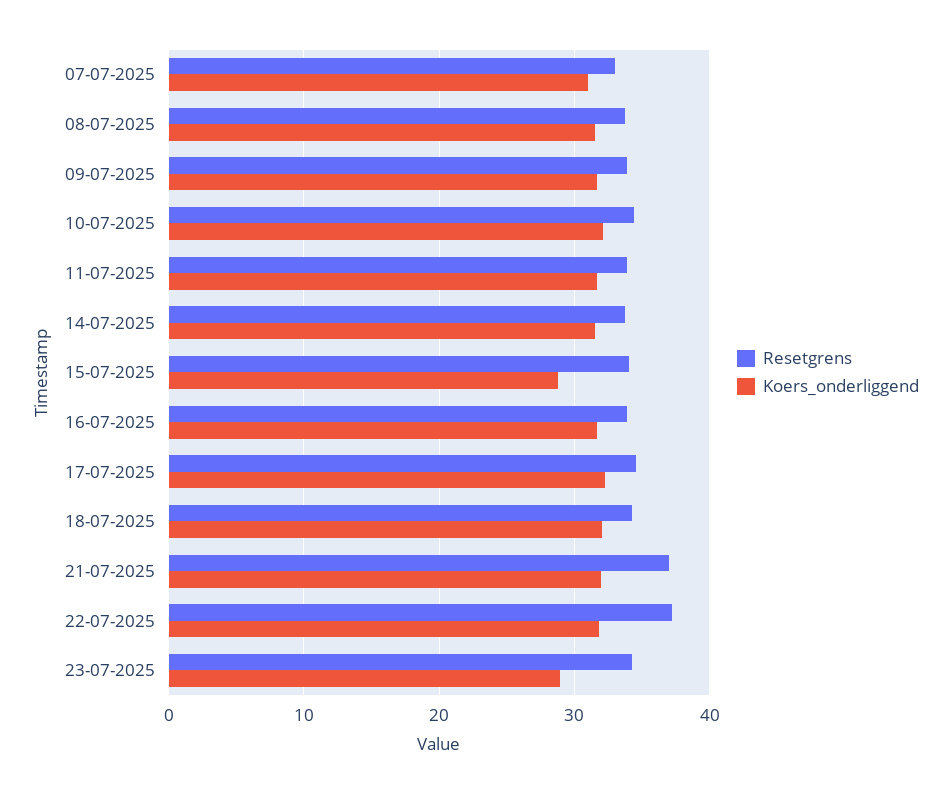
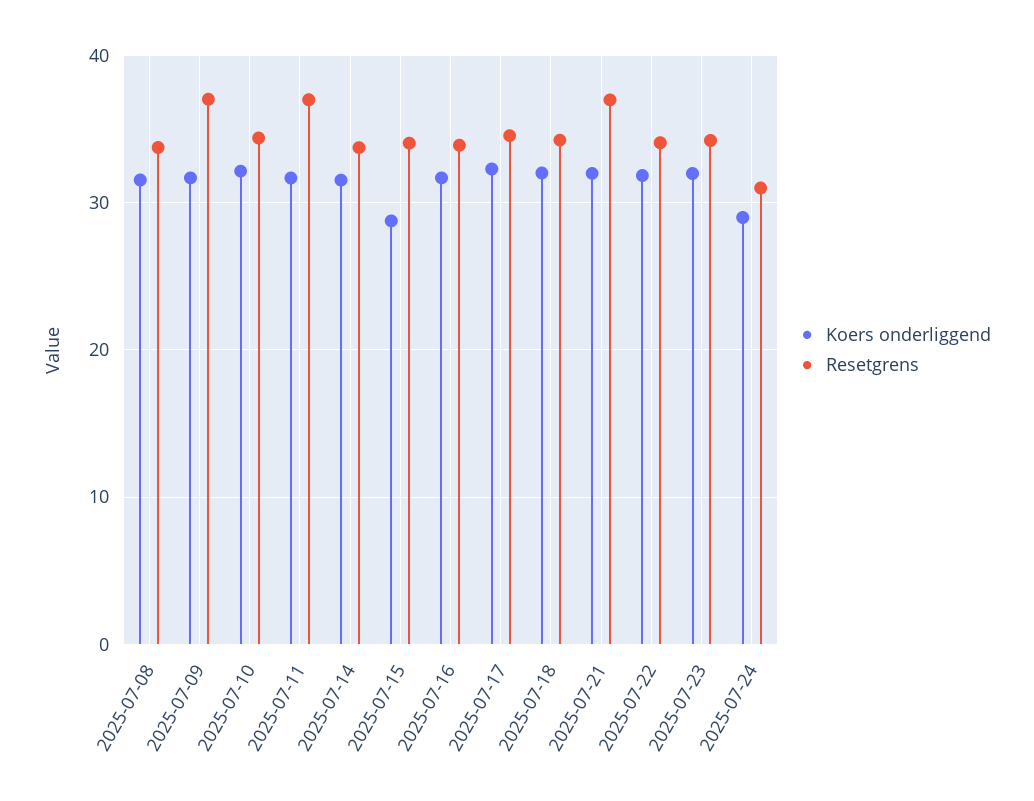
Resetgrens, 07-07-2025: 33 -> none
Koers_onderliggend, 07-07-2025: 31 -> none
Resetgrens, 09-07-2025: 34 -> 37
Resetgrens, 11-07-2025: 34 -> 37
Resetgrens, 22-07-2025: 37 -> 34
Koers_onderliggend, 23-07-2025: 29 -> 32
Koers_onderliggend, 2025-07-24: none -> 29
Resetgrens, 2025-07-24: none -> 31

